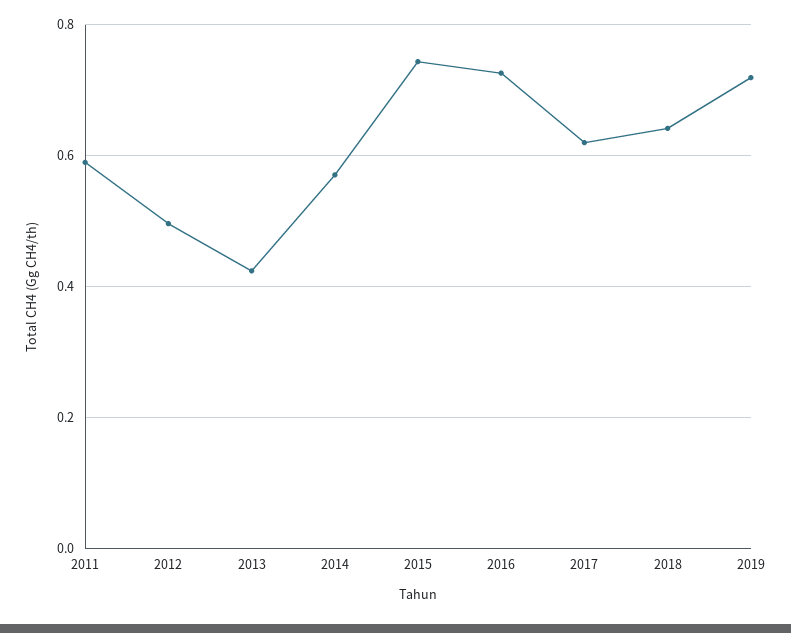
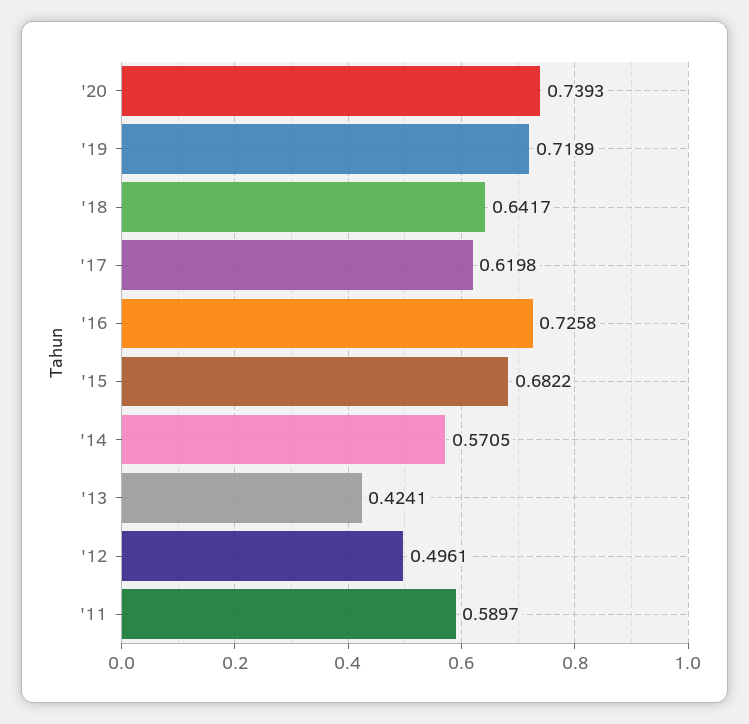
2015: 0.74 -> 0.6822
'20: none -> 0.7393

